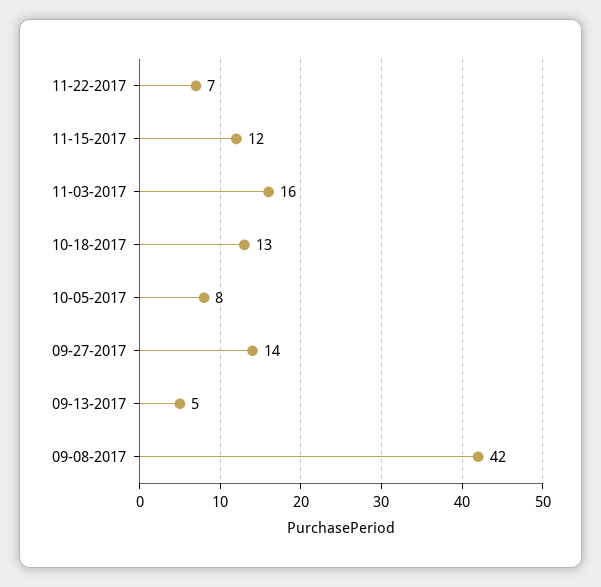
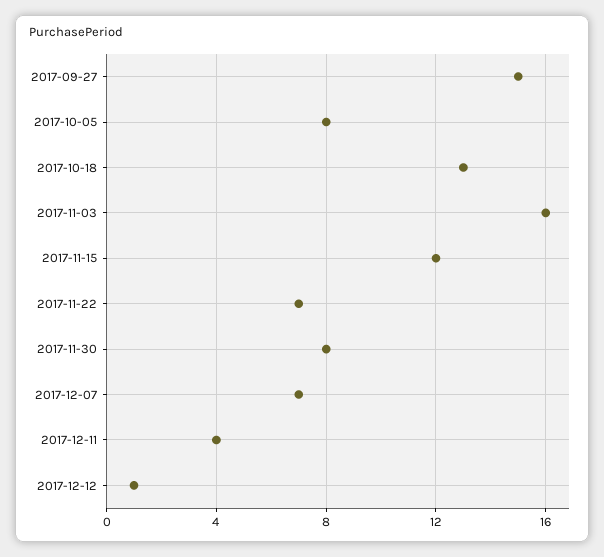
09-27-2017: 14 -> 15
09-13-2017: 5 -> none
09-08-2017: 42 -> none
2017-11-30: none -> 8
2017-12-07: none -> 7
2017-12-11: none -> 4
2017-12-12: none -> 1

